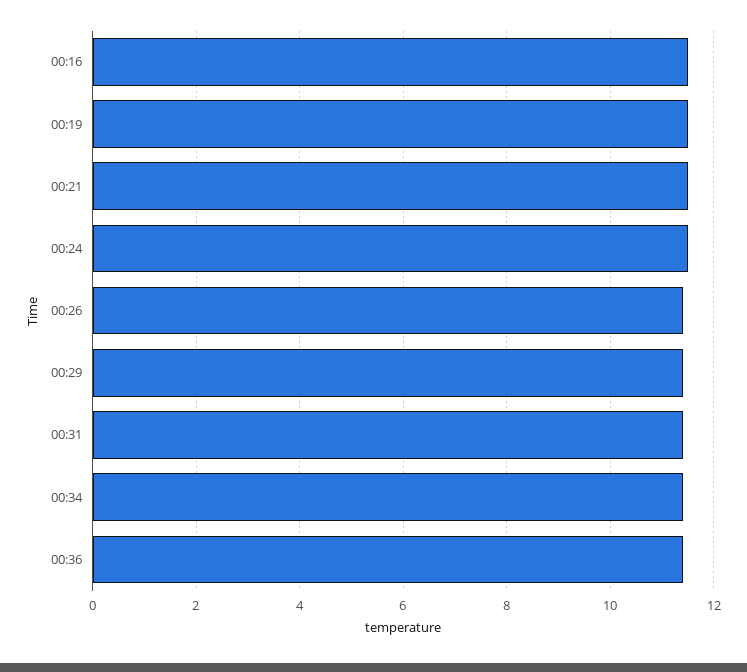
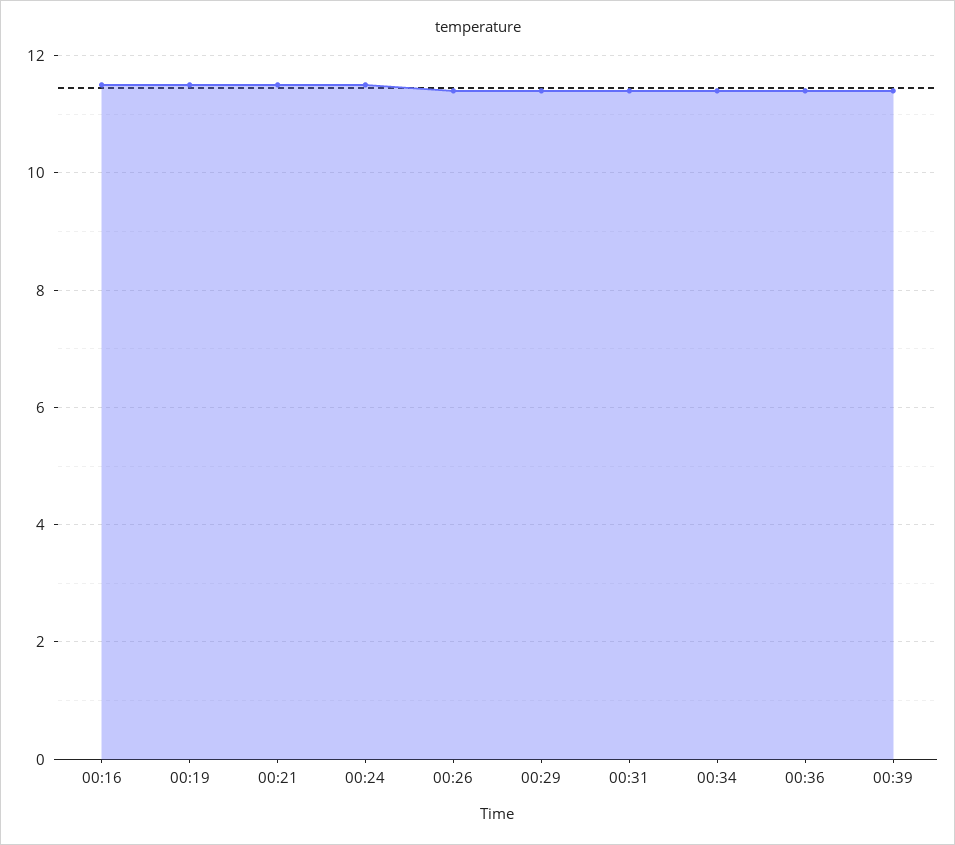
00:39: none -> 11.5

